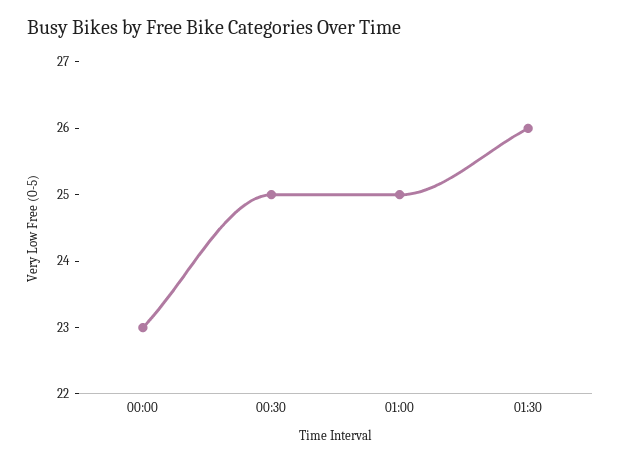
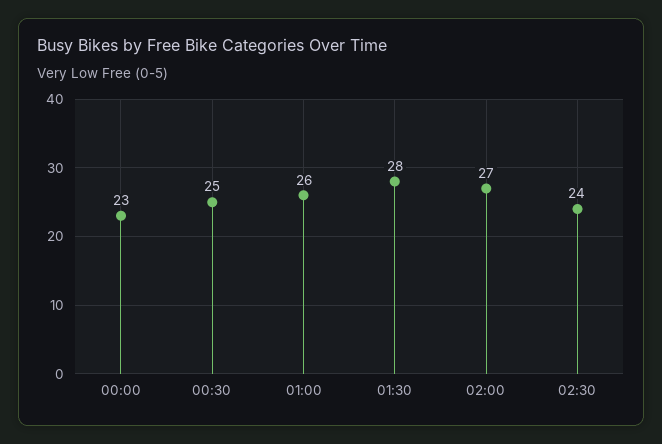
01:00: 25 -> 26
01:30: 26 -> 28
02:00: none -> 27
02:30: none -> 24

